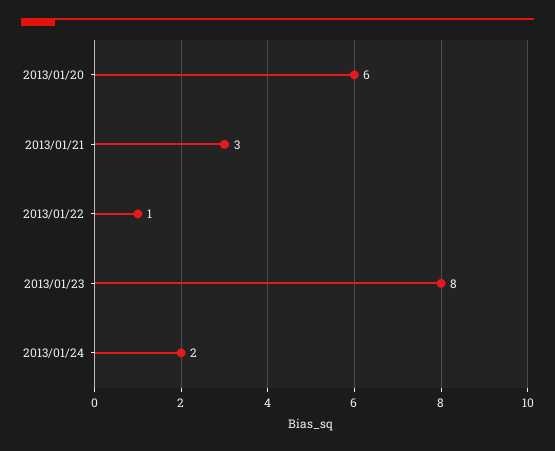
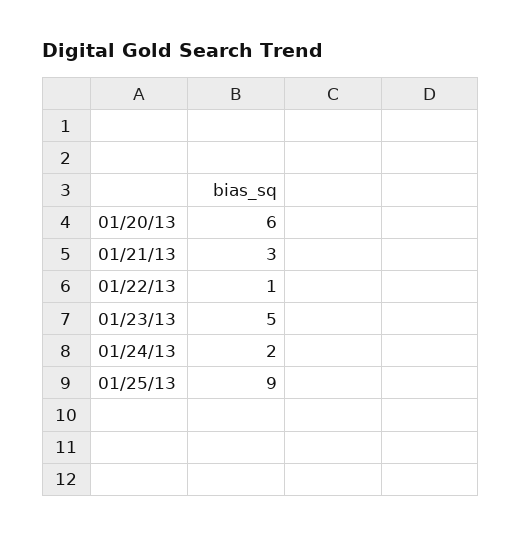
2013/01/23: 8 -> 5
01/25/13: none -> 9

